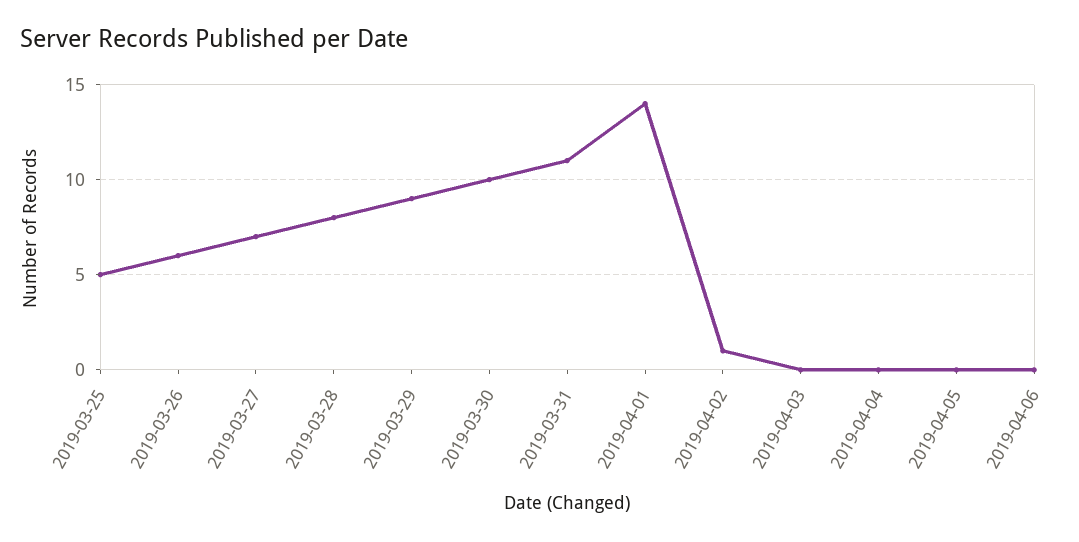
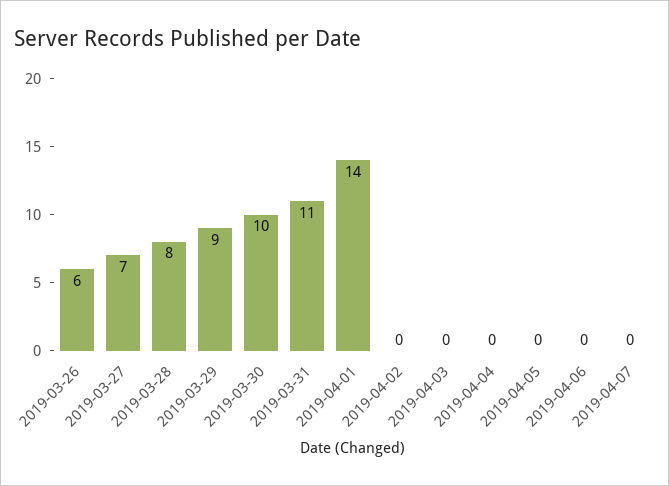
2019-03-25: 5 -> none
2019-04-02: 1 -> 0
2019-04-07: none -> 0

